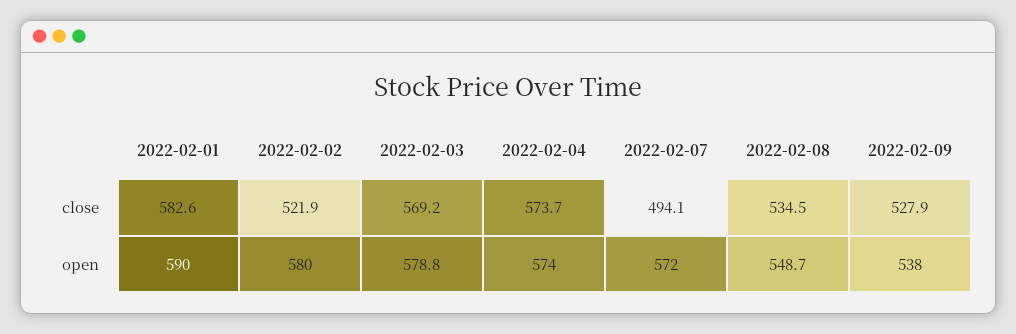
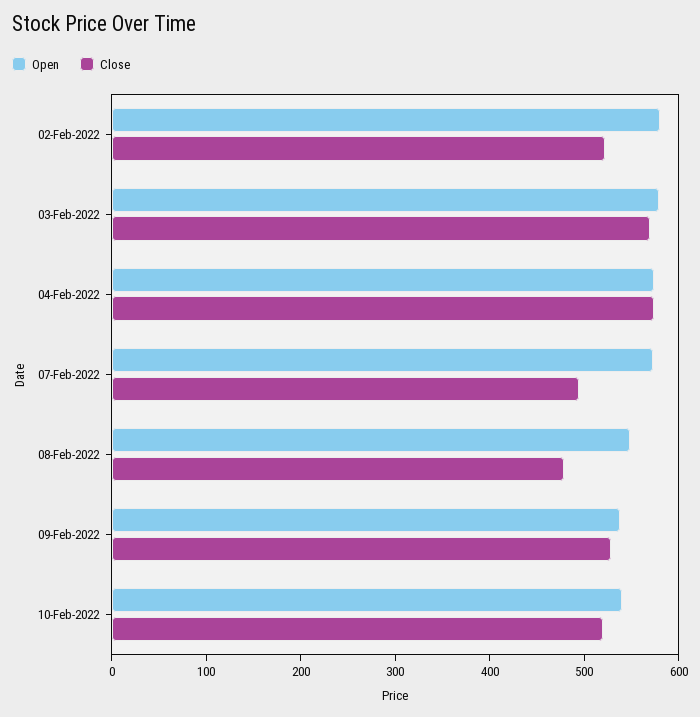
close, 2022-02-01: 582.6 -> none
close, 2022-02-08: 534.5 -> 480
open, 2022-02-01: 590 -> none
open, 10-Feb-2022: none -> 540
close, 10-Feb-2022: none -> 520

